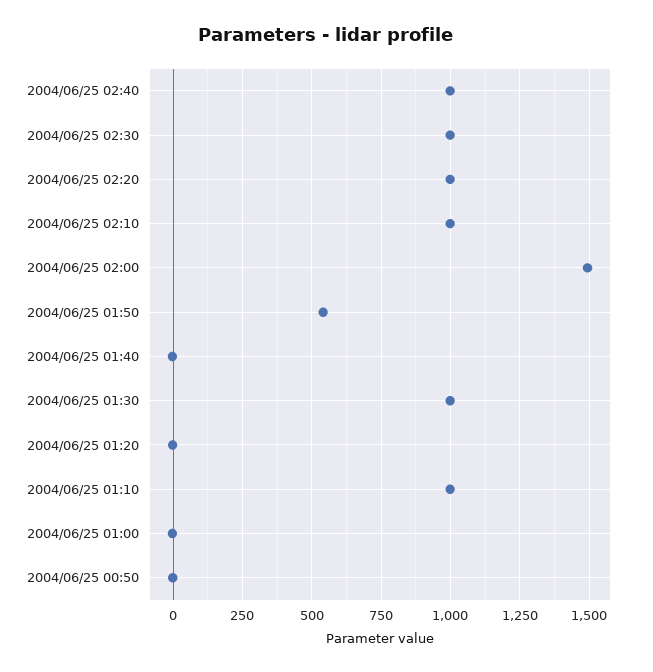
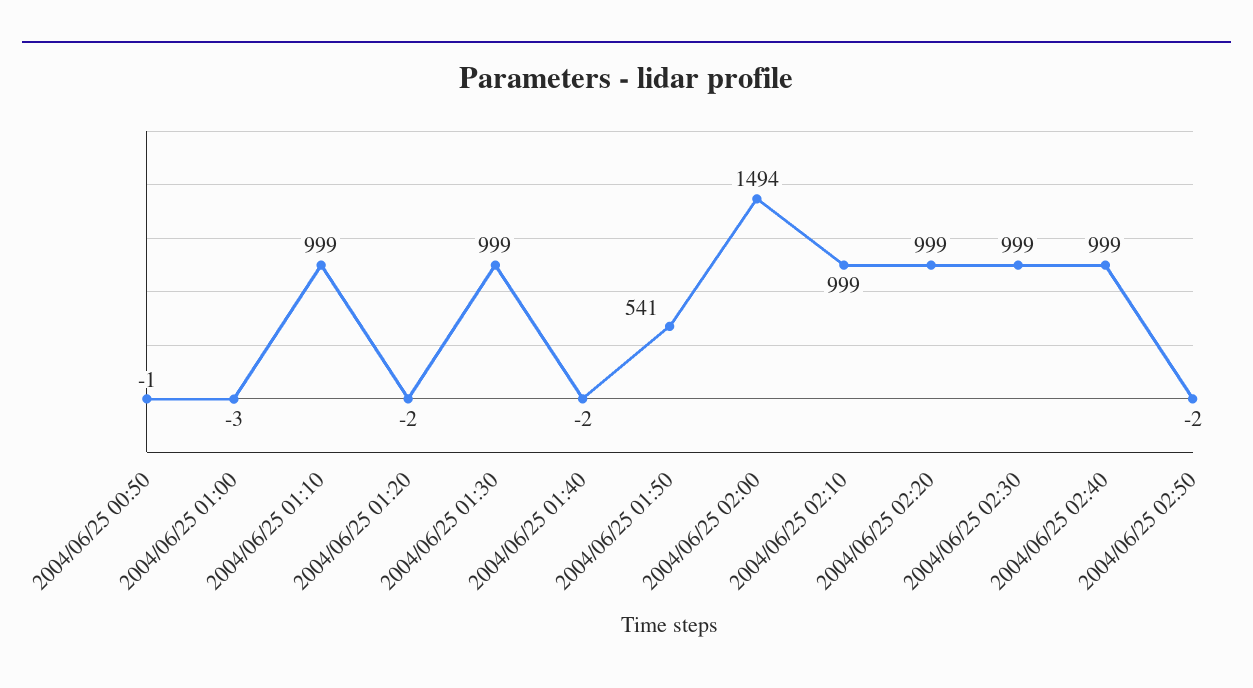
2004/06/25 02:50: none -> -2

